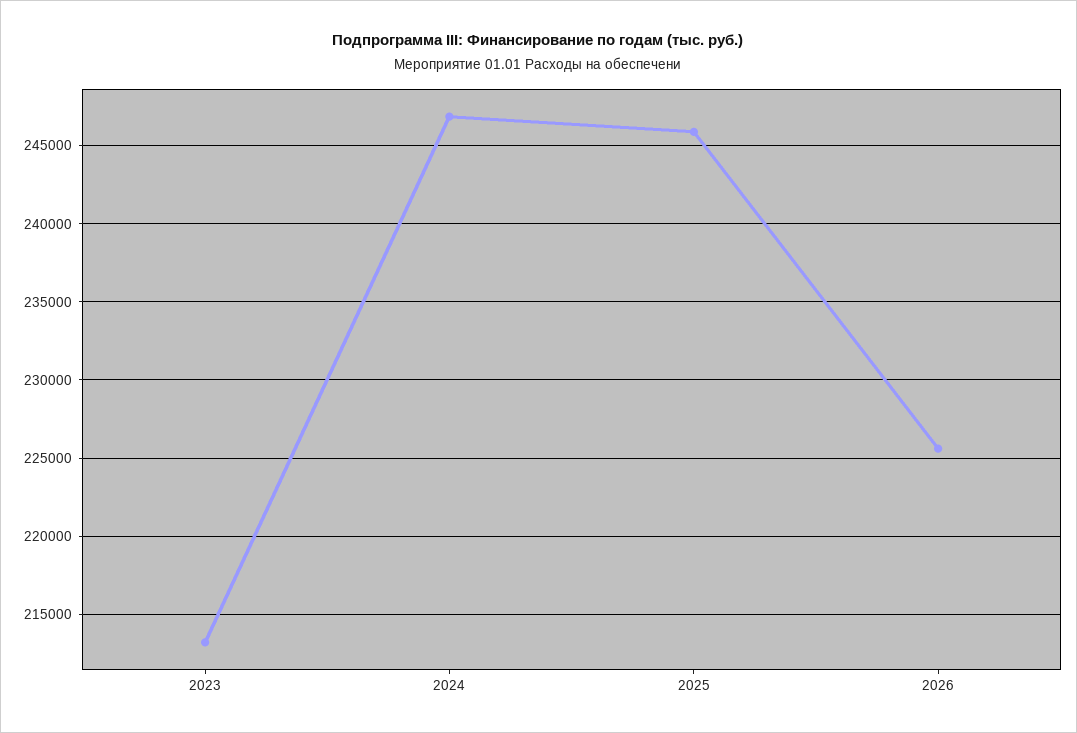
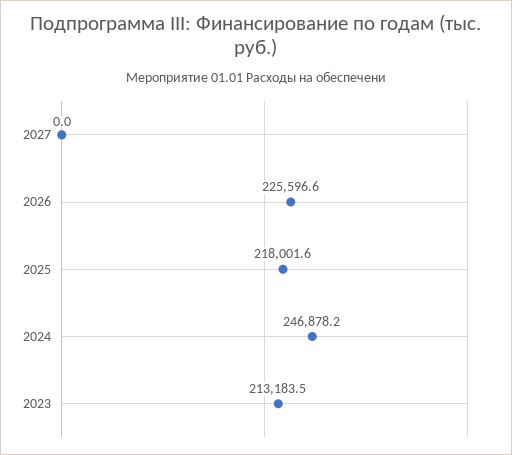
2025: 246000 -> 218001.6
2027: none -> 0

